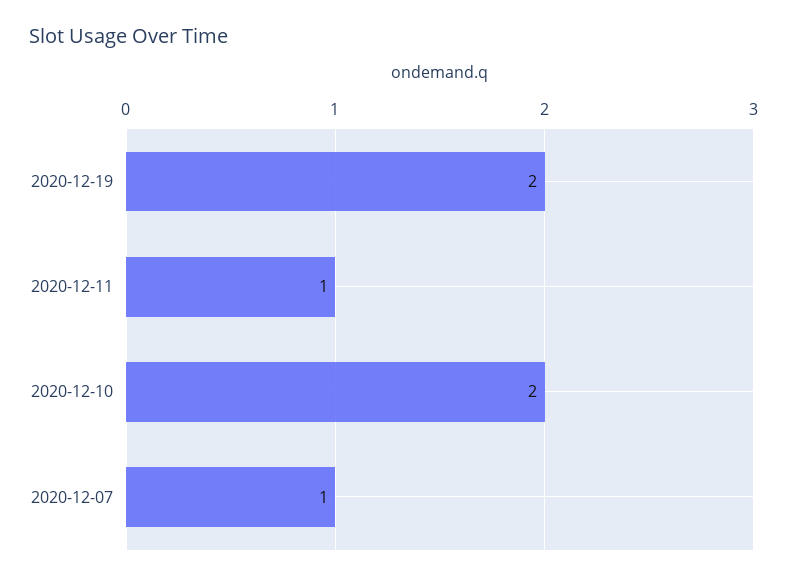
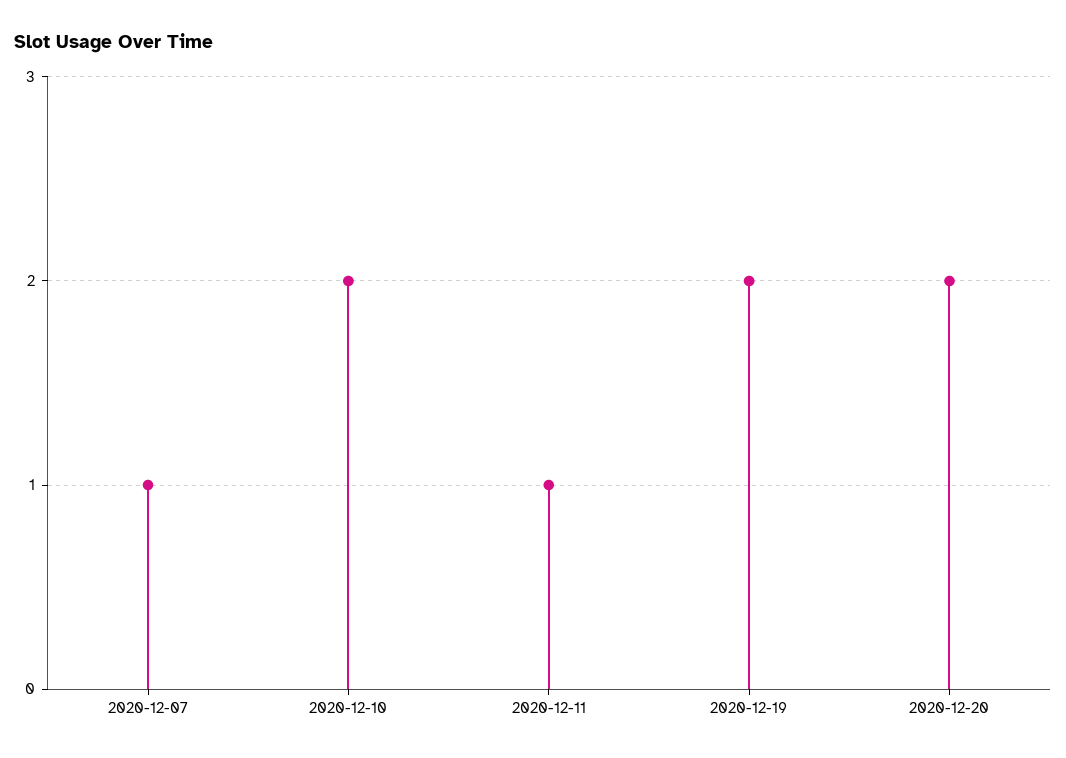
2020-12-20: none -> 2

